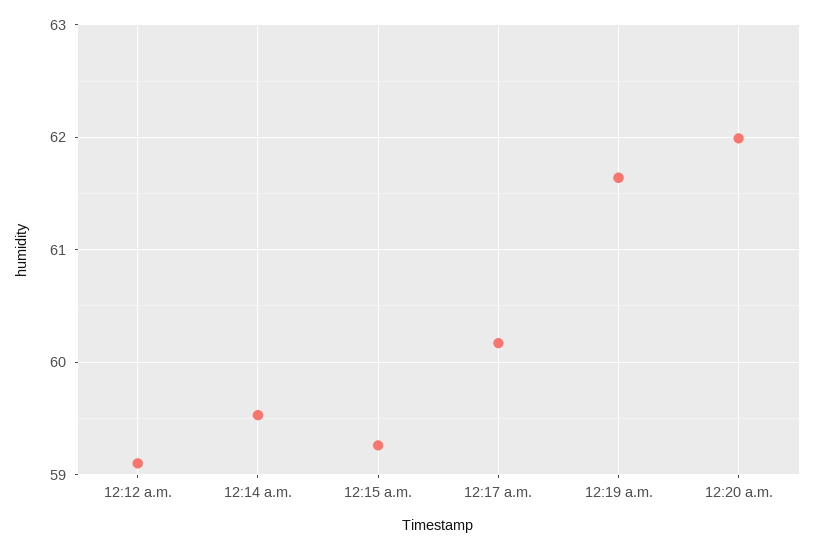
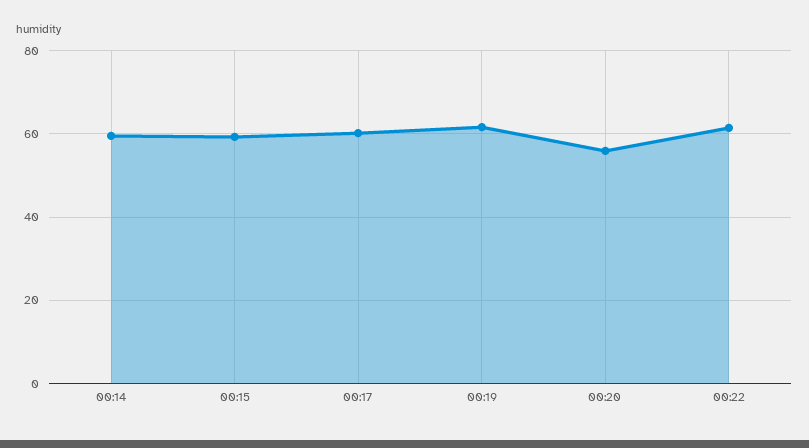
12:12 a.m.: 59.1 -> none
12:20 a.m.: 62 -> 56
00:22: none -> 62

